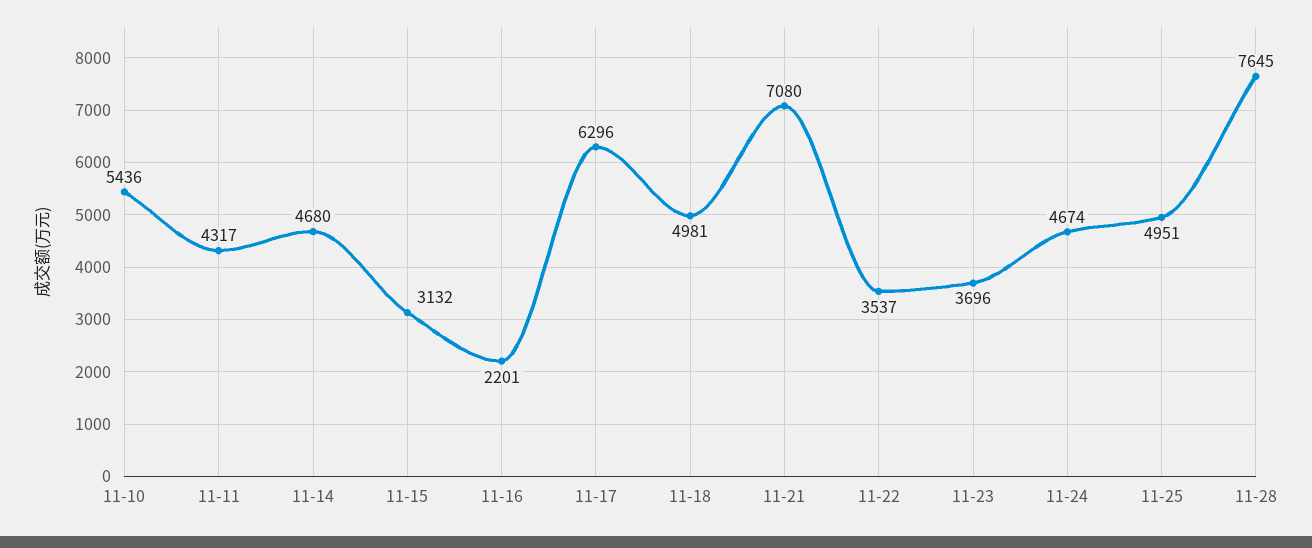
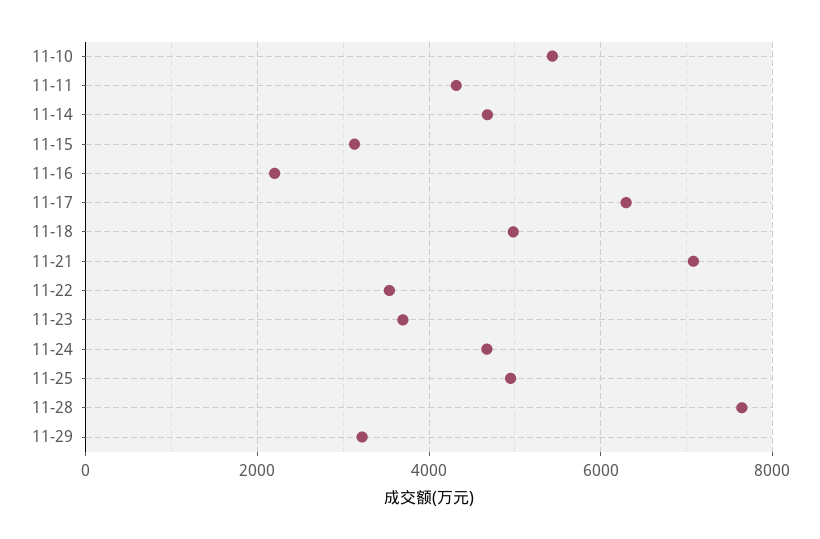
11-29: none -> 3200

